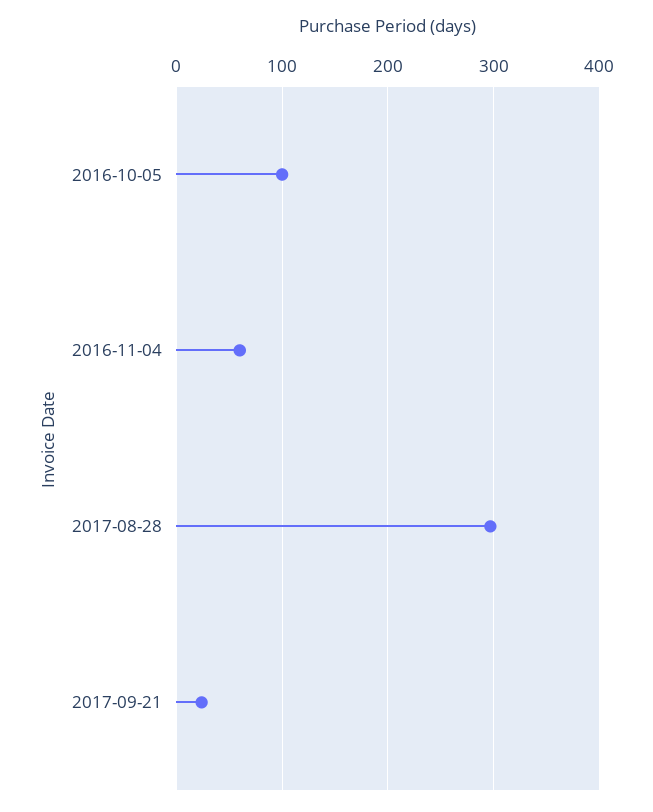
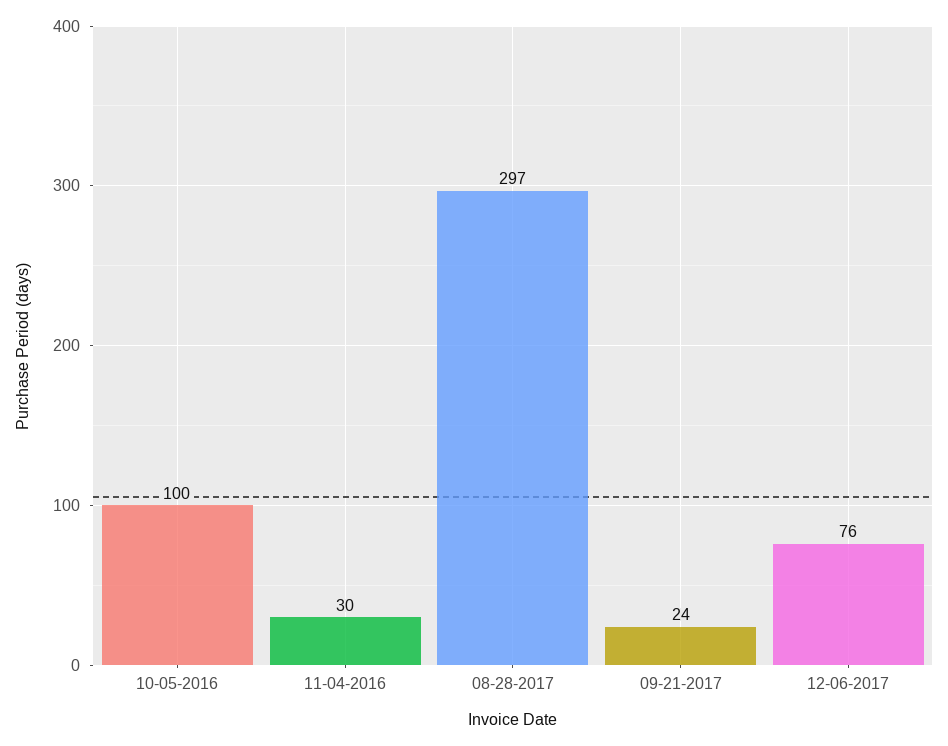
2016-11-04: 60 -> 30
12-06-2017: none -> 76

